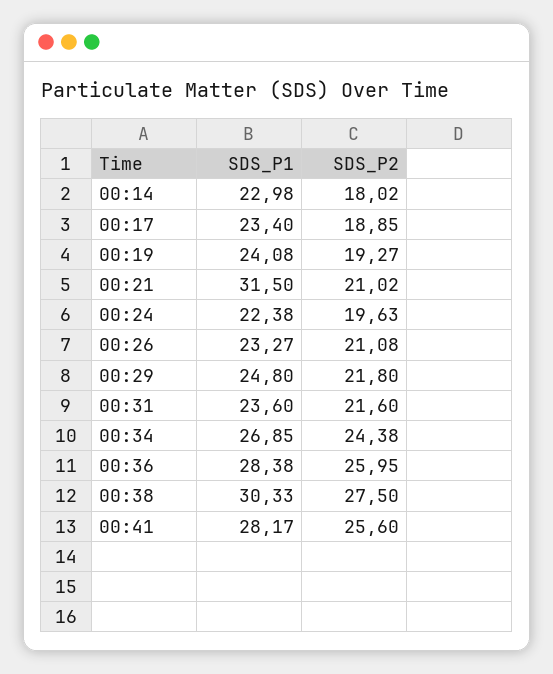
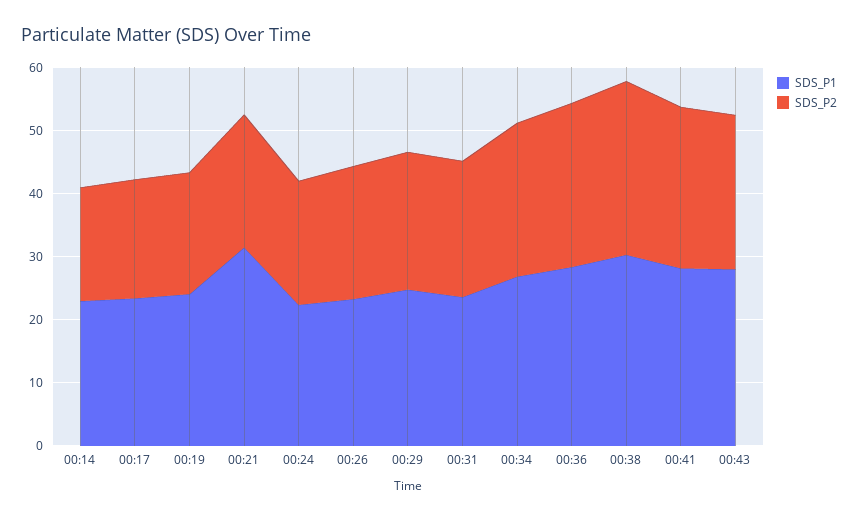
SDS_P1, 00:43: none -> 28
SDS_P2, 00:43: none -> 24

